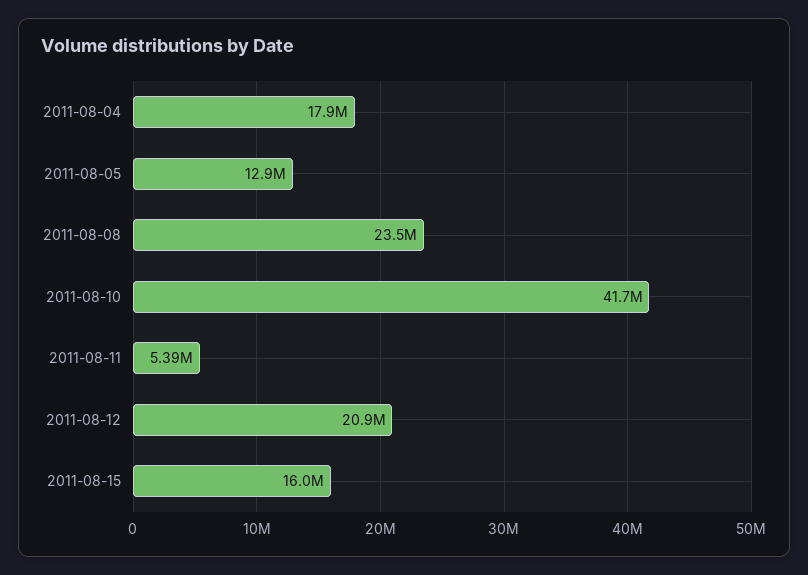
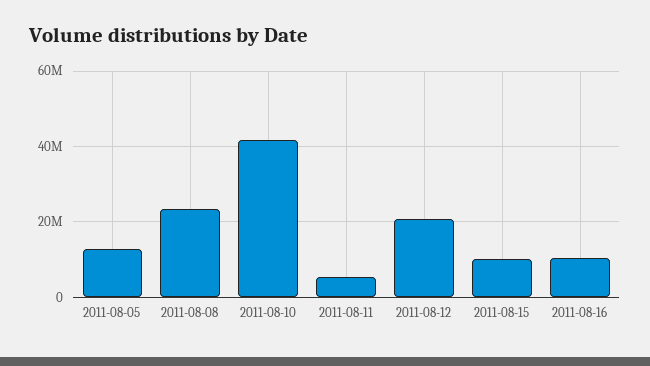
2011-08-04: 17900000 -> none
2011-08-15: 16000000 -> 10000000
2011-08-16: none -> 10000000

